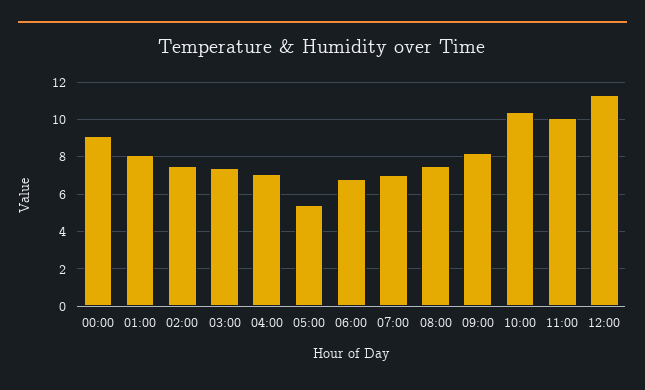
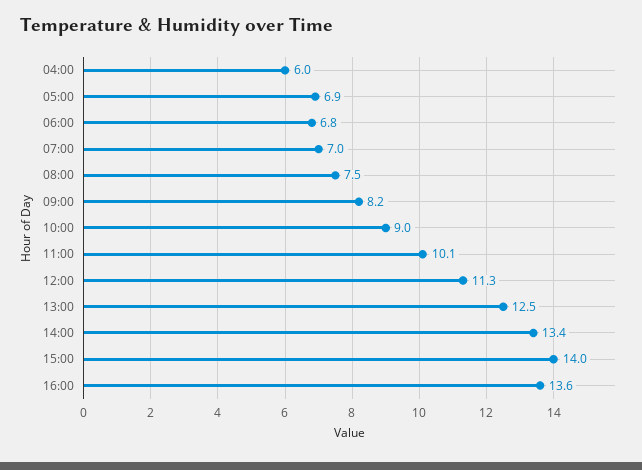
00:00: 9 -> none
01:00: 8 -> none
02:00: 7.5 -> none
03:00: 7.5 -> none
04:00: 7 -> 6
05:00: 5.5 -> 6.9
10:00: 10.5 -> 9
13:00: none -> 12.5
14:00: none -> 13.4
15:00: none -> 14
16:00: none -> 13.6

